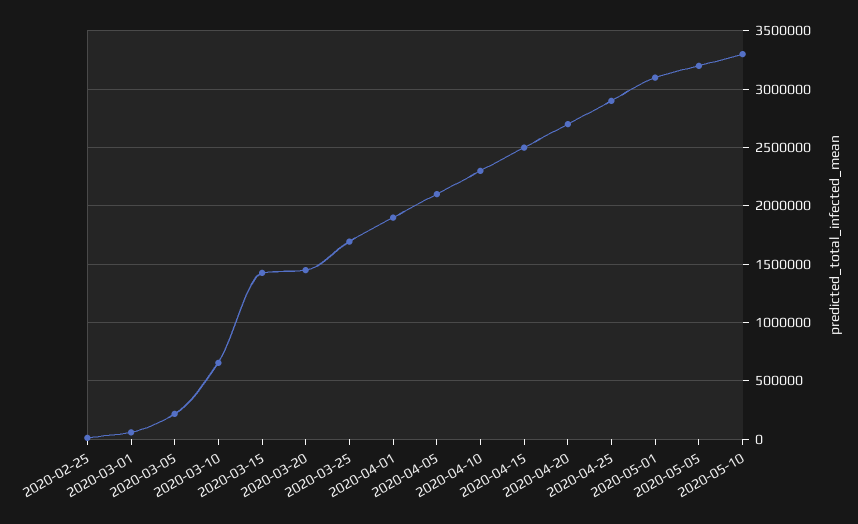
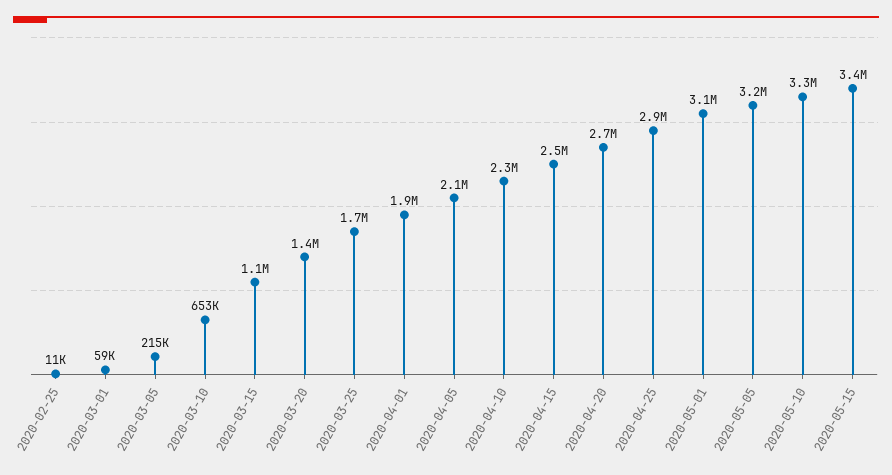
2020-03-15: 1400000 -> 1100000
2020-05-15: none -> 3400000

